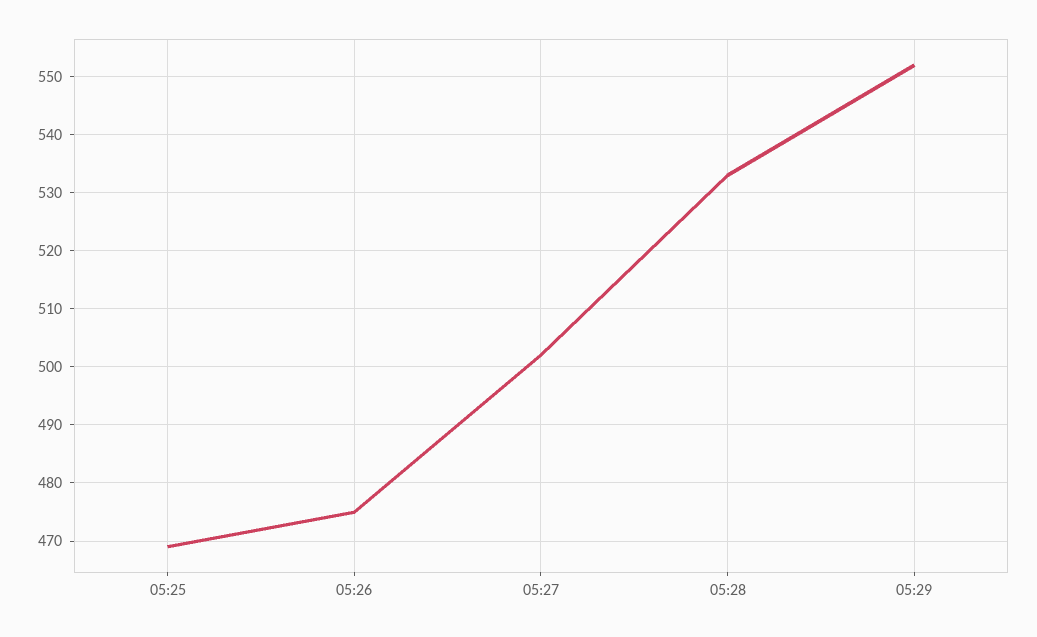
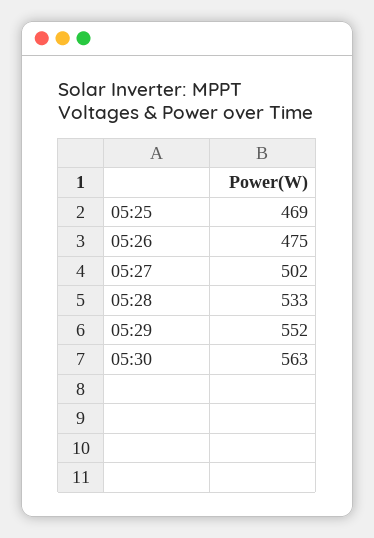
05:30: none -> 563

